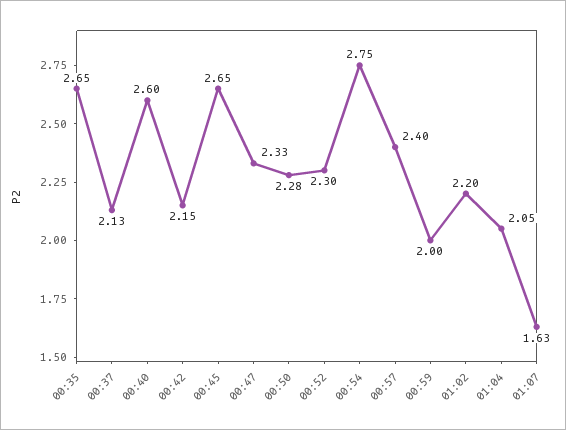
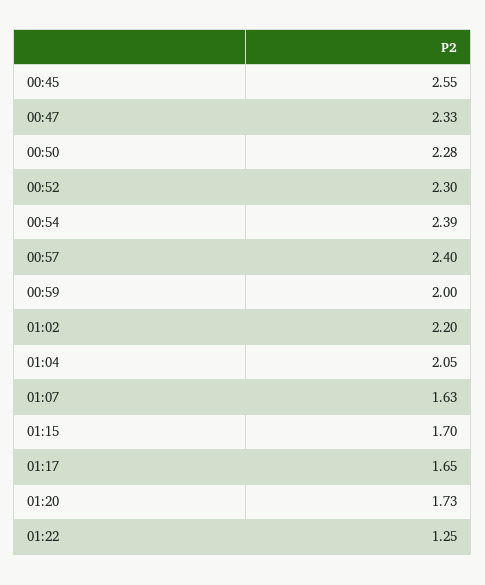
00:35: 2.65 -> none
00:37: 2.13 -> none
00:40: 2.6 -> none
00:42: 2.15 -> none
00:45: 2.65 -> 2.55
00:54: 2.75 -> 2.39
01:15: none -> 1.7
01:17: none -> 1.65
01:20: none -> 1.73
01:22: none -> 1.25

